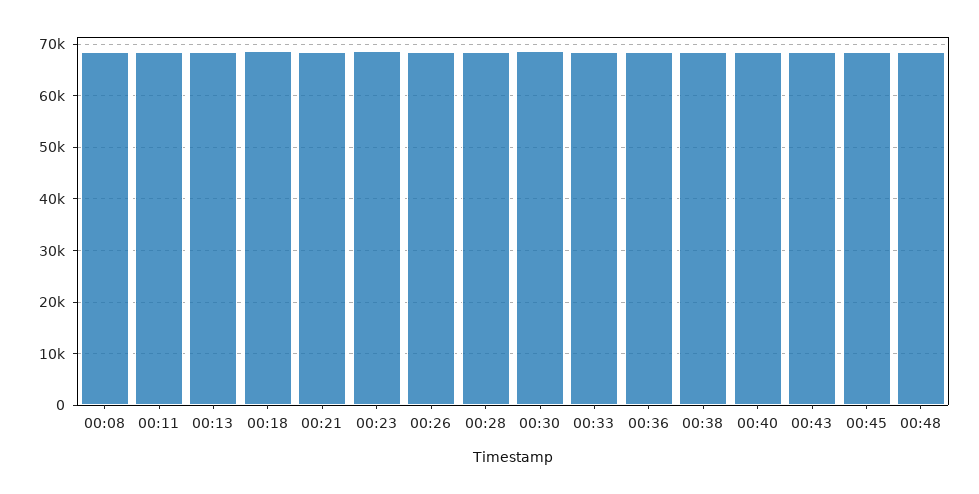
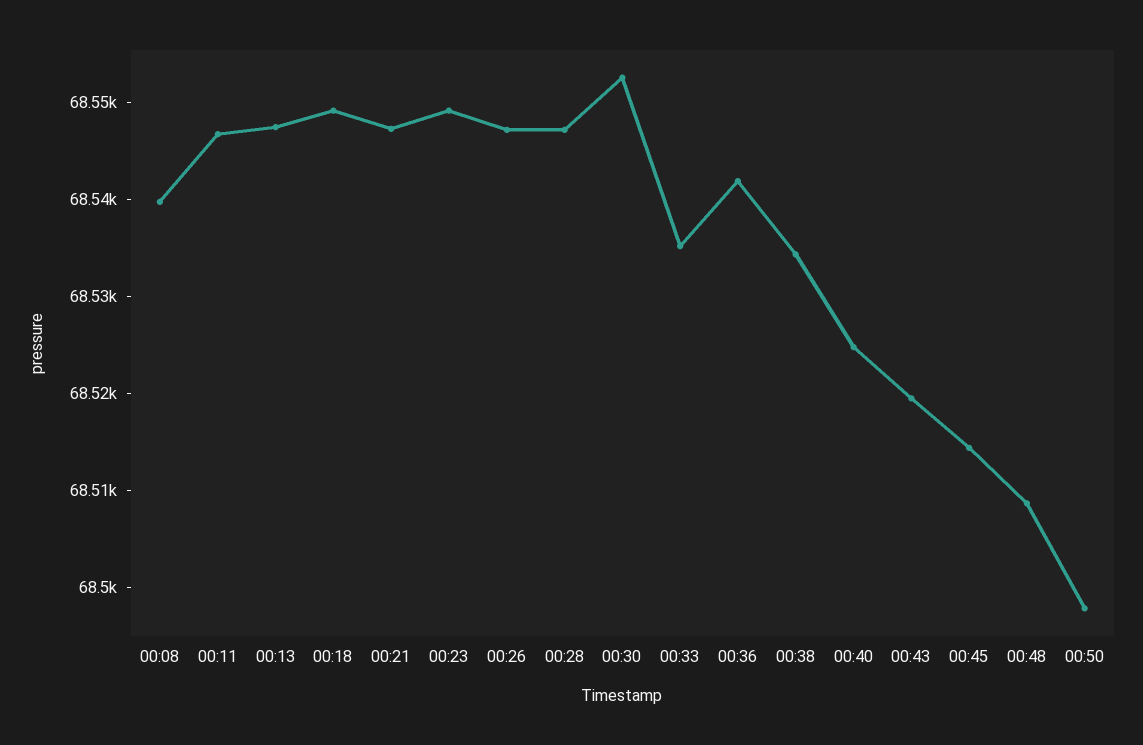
00:50: none -> 68498

